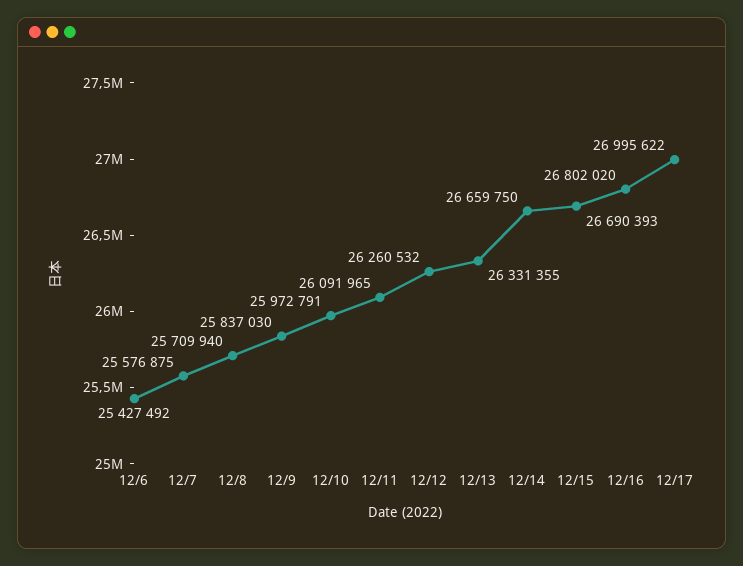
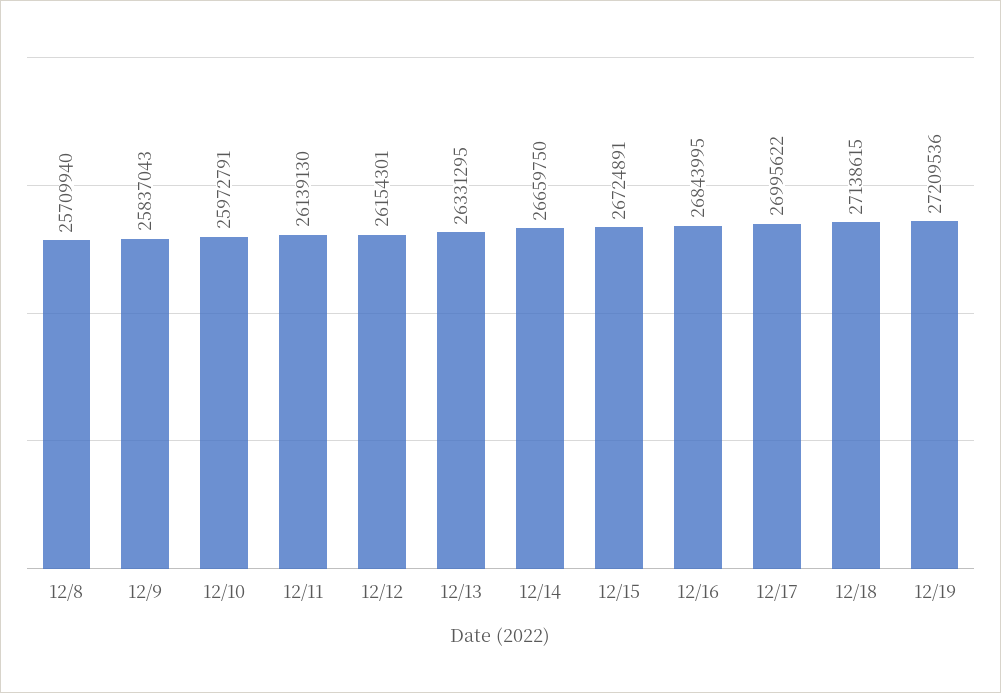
12/6: 25427492 -> none
12/7: 25576875 -> none
12/9: 25837030 -> 25837043
12/11: 26091965 -> 26139130
12/12: 26260532 -> 26154301
12/13: 26331355 -> 26331295
12/15: 26690393 -> 26724891
12/16: 26802020 -> 26843995
12/18: none -> 27138615
12/19: none -> 27209536

